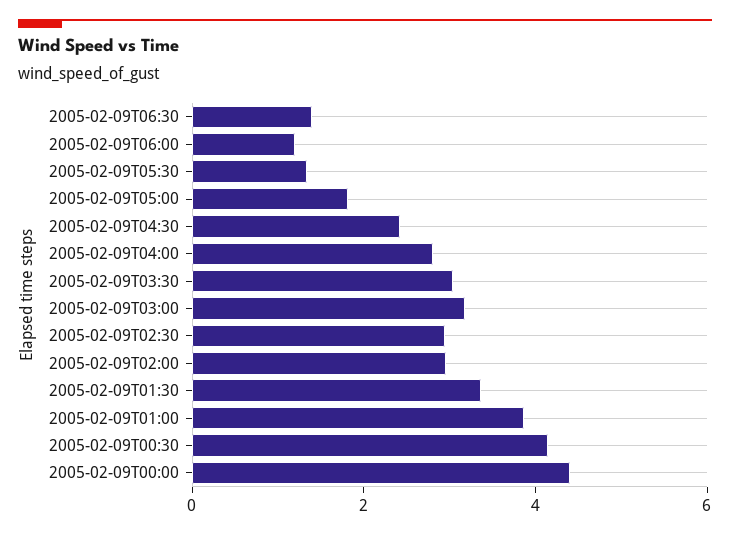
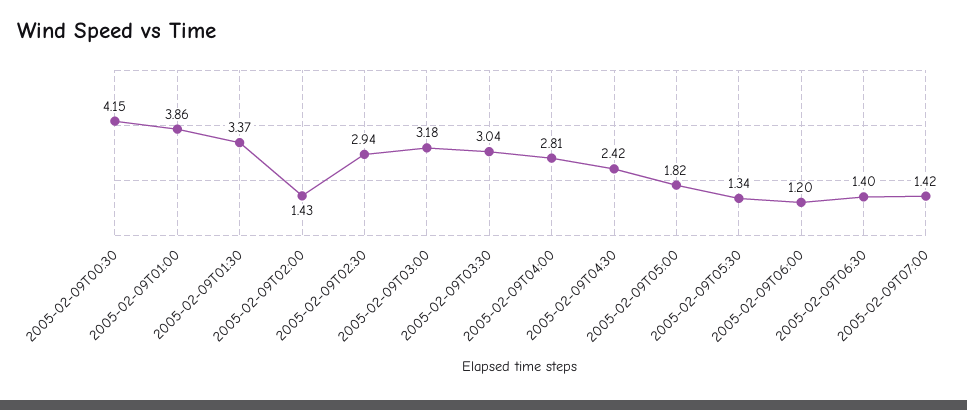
2005-02-09T02:00: 3 -> 1.43
2005-02-09T00:00: 4.5 -> none
2005-02-09T07:00: none -> 1.42

